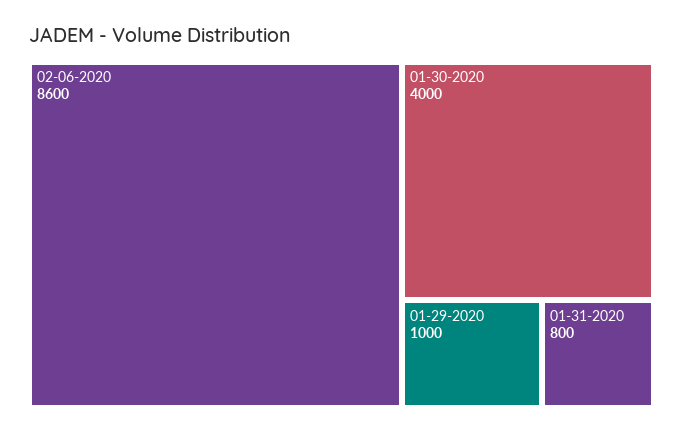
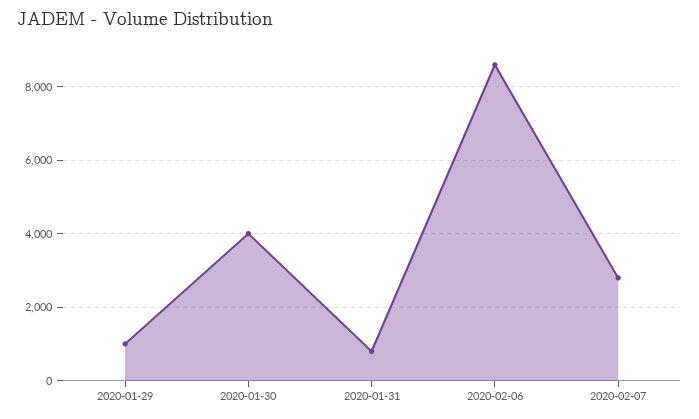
2020-02-07: none -> 2800

